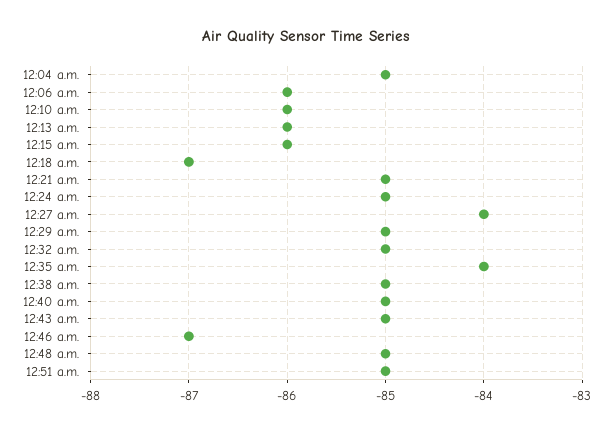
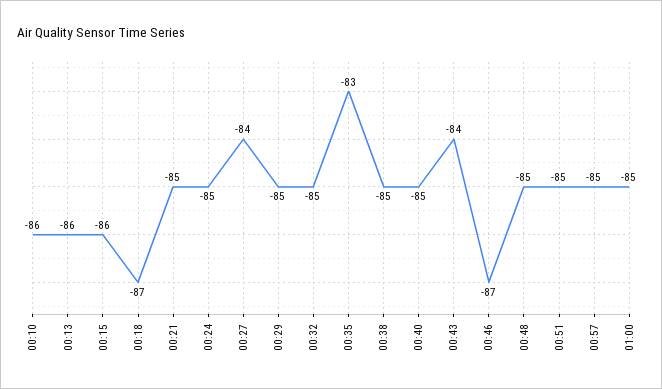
12:04 a.m.: -85 -> none
12:06 a.m.: -86 -> none
12:35 a.m.: -84 -> -83
12:43 a.m.: -85 -> -84
00:57: none -> -85
01:00: none -> -85

